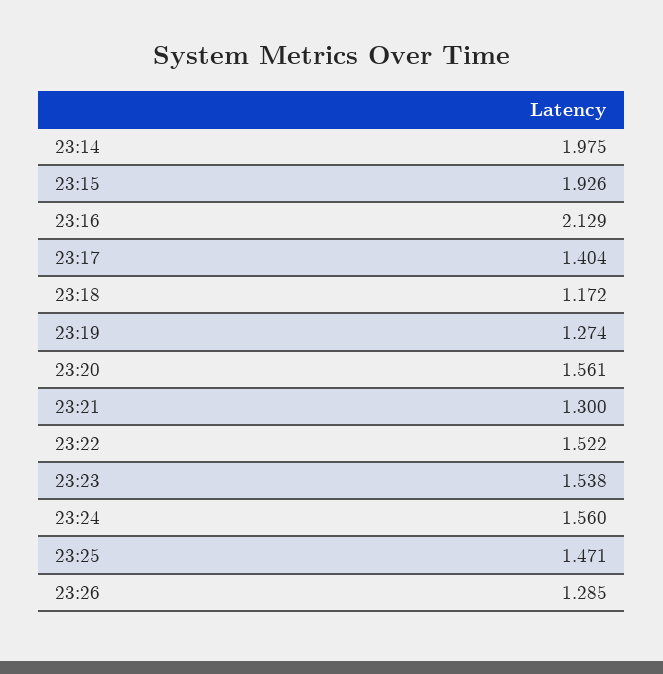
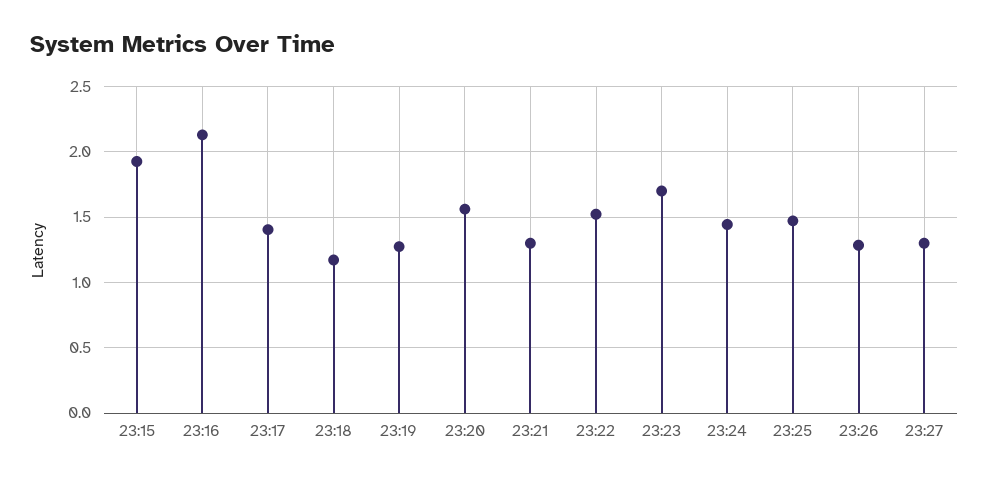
23:14: 1.975 -> none
23:23: 1.538 -> 1.7
23:24: 1.56 -> 1.45
23:27: none -> 1.3

